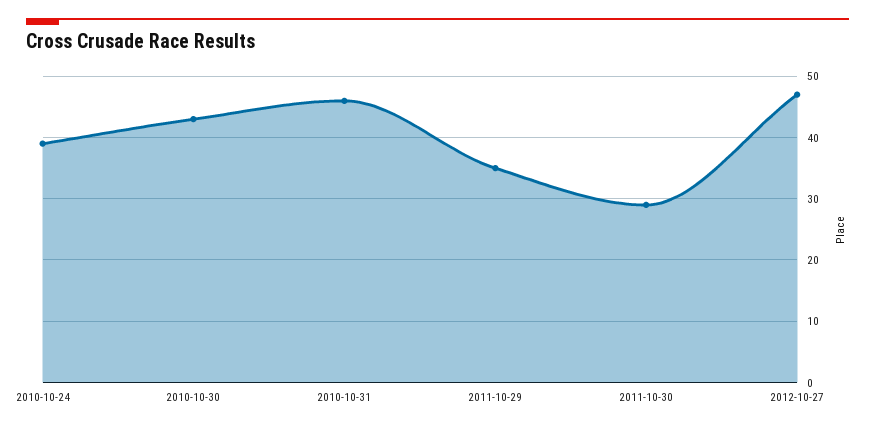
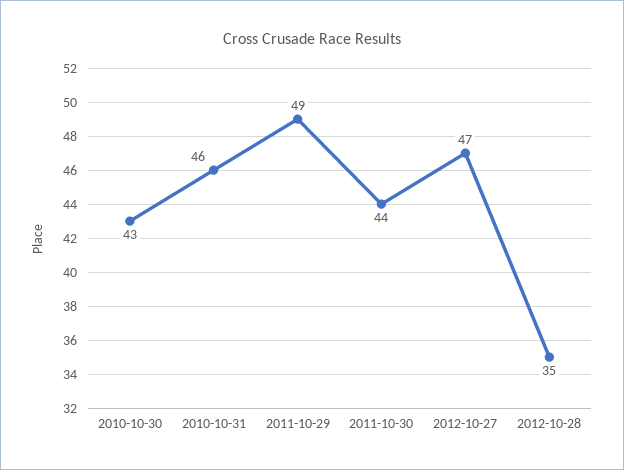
2010-10-24: 39 -> none
2011-10-29: 35 -> 49
2011-10-30: 29 -> 44
2012-10-28: none -> 35

